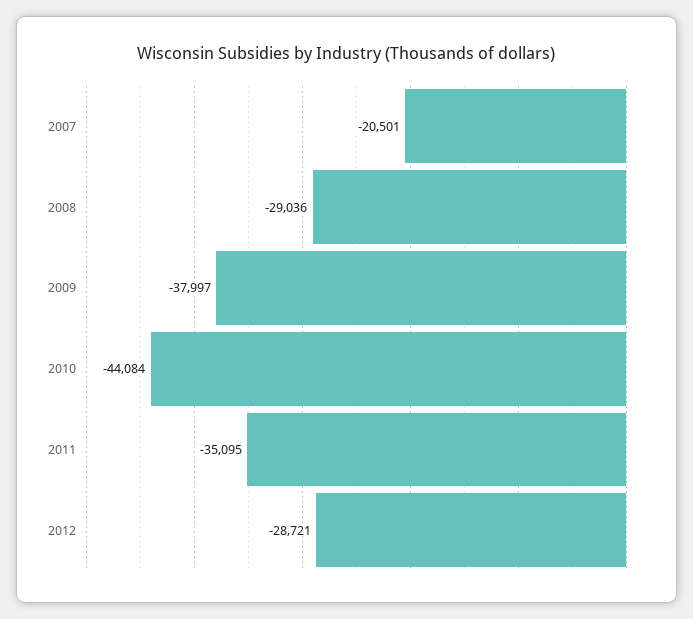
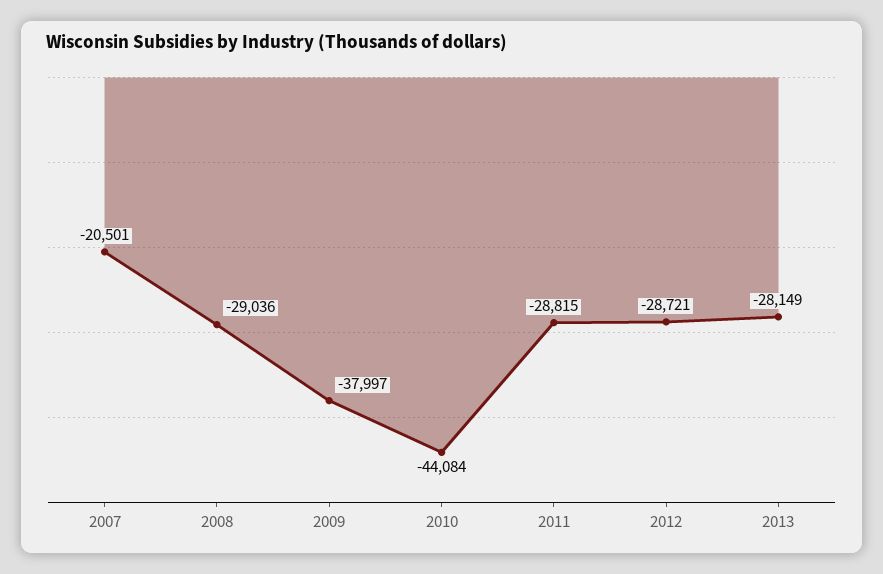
2011: -35095 -> -28815
2013: none -> -28149

